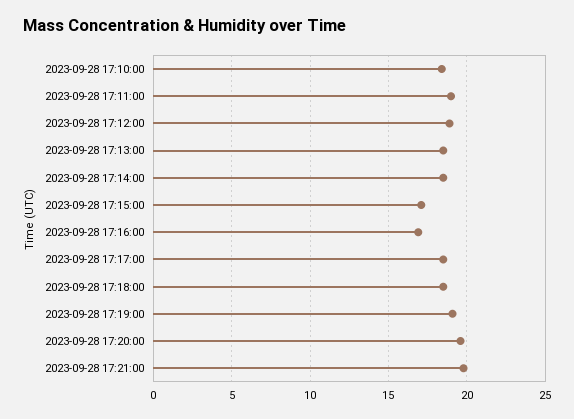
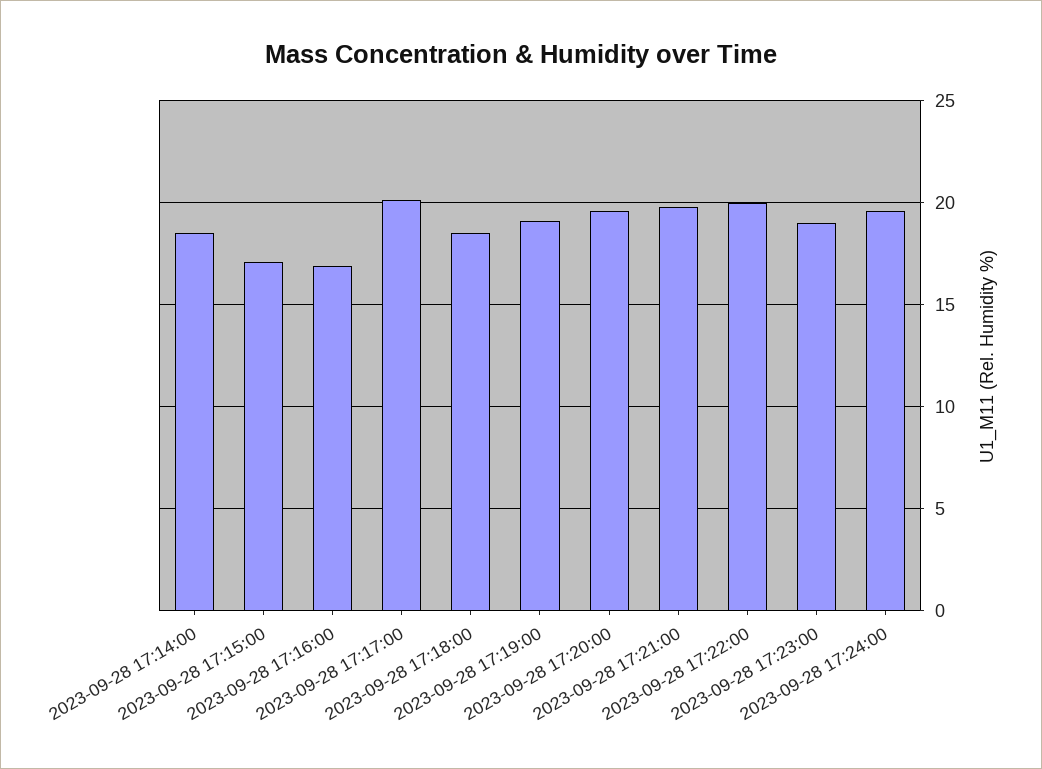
2023-09-28 17:10:00: 18.5 -> none
2023-09-28 17:11:00: 19 -> none
2023-09-28 17:12:00: 19 -> none
2023-09-28 17:13:00: 18.5 -> none
2023-09-28 17:17:00: 18.5 -> 20
2023-09-28 17:22:00: none -> 20
2023-09-28 17:23:00: none -> 19
2023-09-28 17:24:00: none -> 19.5

